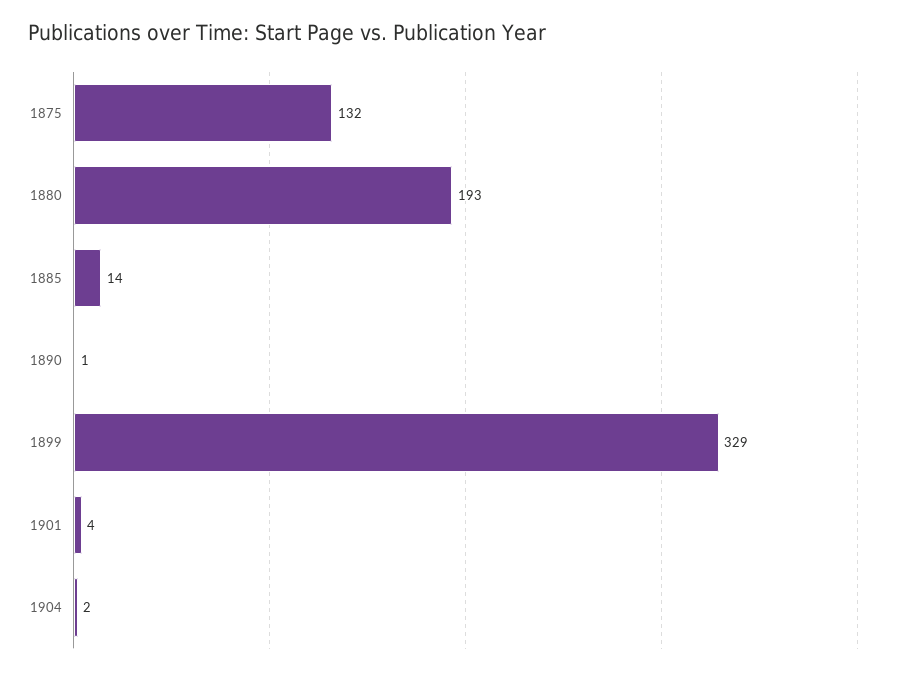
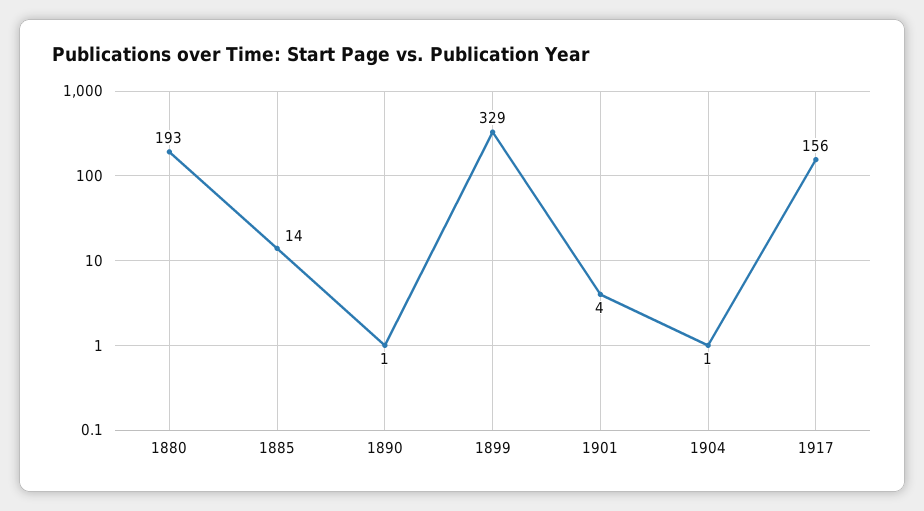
1875: 132 -> none
1904: 2 -> 1
1917: none -> 156

